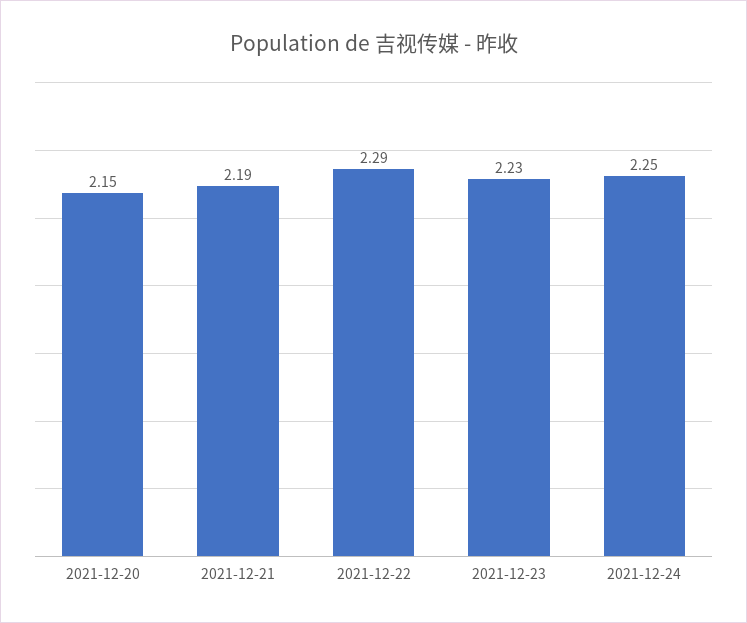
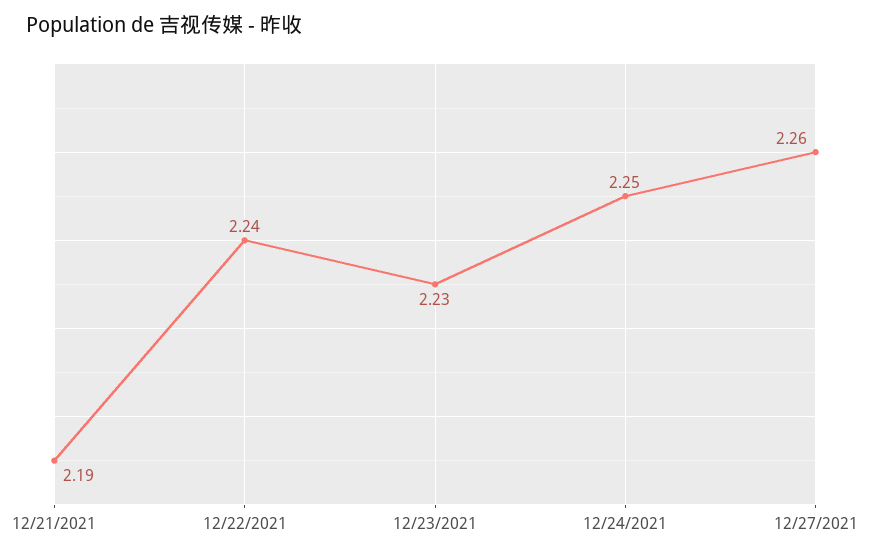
2021-12-20: 2.15 -> none
2021-12-22: 2.29 -> 2.24
12/27/2021: none -> 2.26

